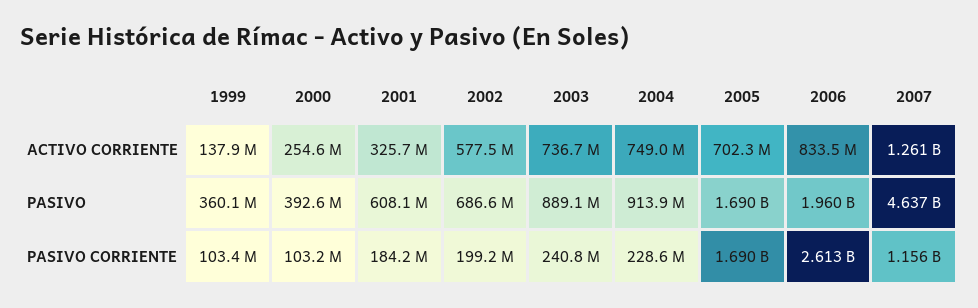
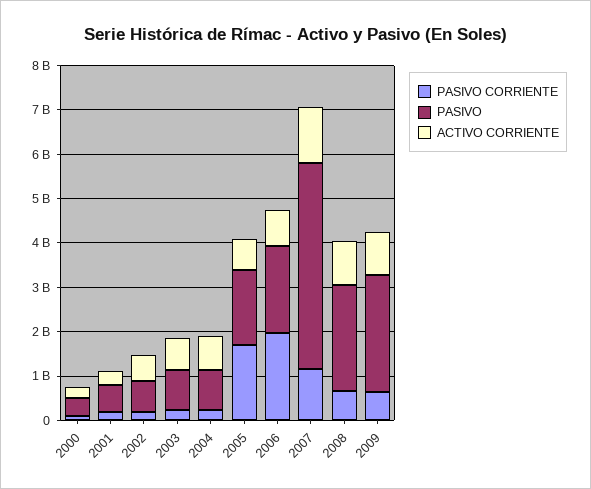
ACTIVO CORRIENTE, 1999: 137900000 -> none
PASIVO, 1999: 360100000 -> none
PASIVO CORRIENTE, 1999: 103400000 -> none
PASIVO CORRIENTE, 2006: 2613000000 -> 2000000000
PASIVO CORRIENTE, 2008: none -> 600000000
PASIVO, 2008: none -> 2400000000
ACTIVO CORRIENTE, 2008: none -> 1000000000
PASIVO CORRIENTE, 2009: none -> 600000000
PASIVO, 2009: none -> 2600000000
ACTIVO CORRIENTE, 2009: none -> 1000000000

